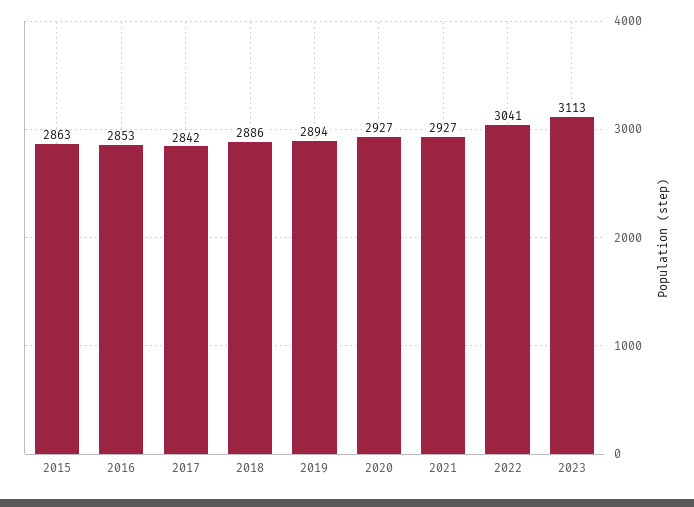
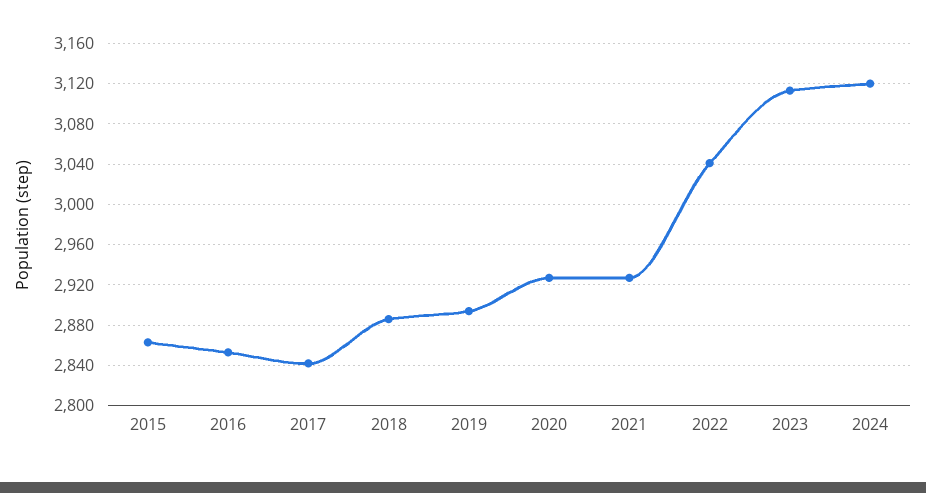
2024: none -> 3120

